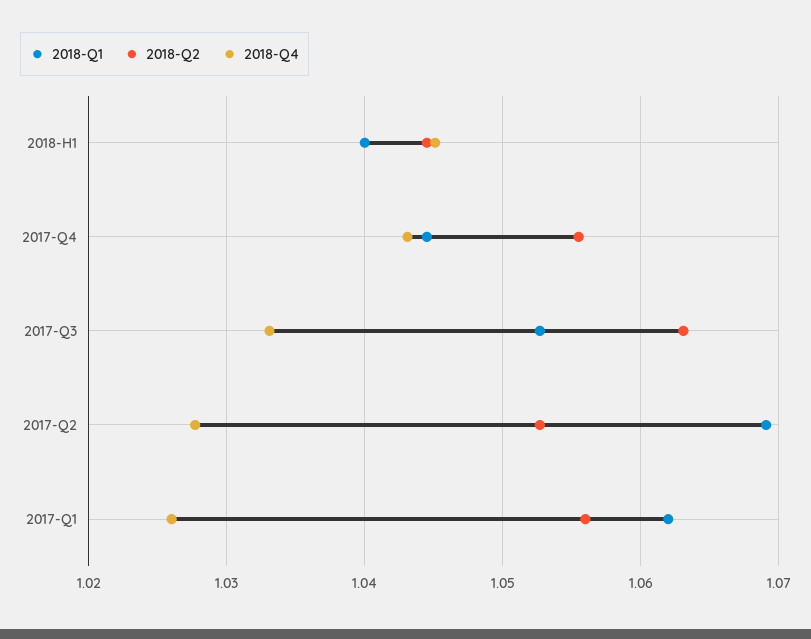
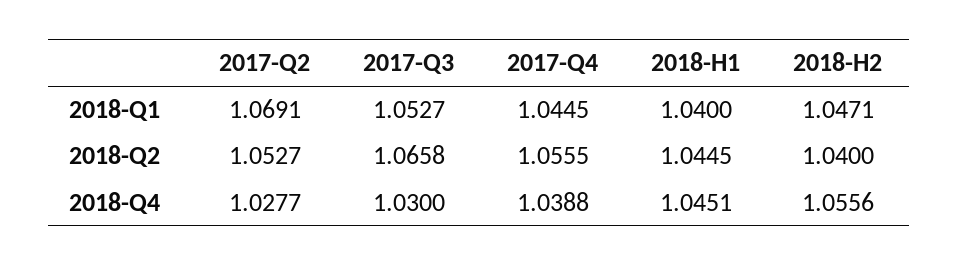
2018-Q4, 2017-Q4: 1.043 -> 1.0388
2018-Q2, 2017-Q3: 1.063 -> 1.0658
2018-Q4, 2017-Q3: 1.033 -> 1.03
2018-Q1, 2017-Q1: 1.062 -> none
2018-Q2, 2017-Q1: 1.056 -> none
2018-Q4, 2017-Q1: 1.026 -> none
2018-Q1, 2018-H2: none -> 1.0471
2018-Q2, 2018-H2: none -> 1.04
2018-Q4, 2018-H2: none -> 1.0556

